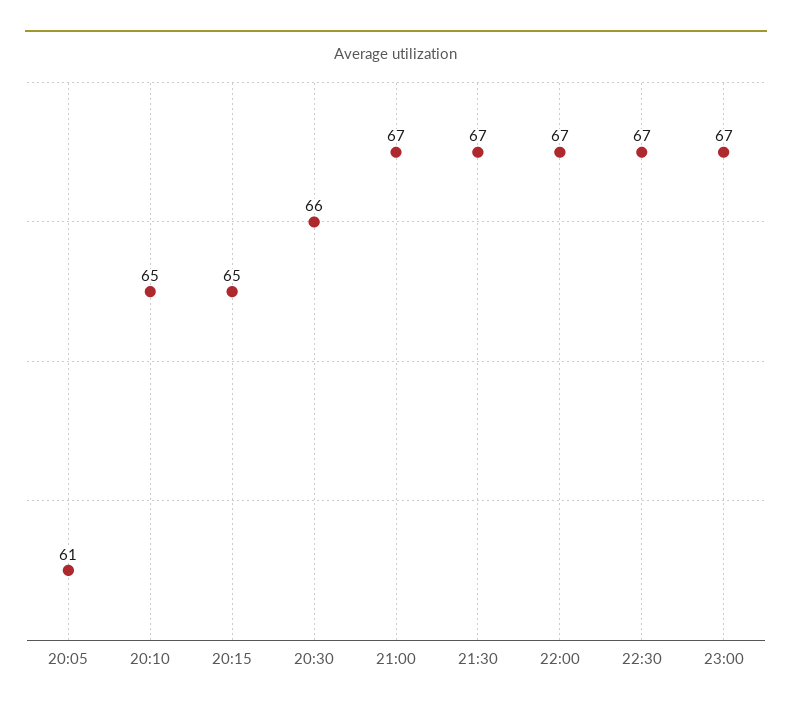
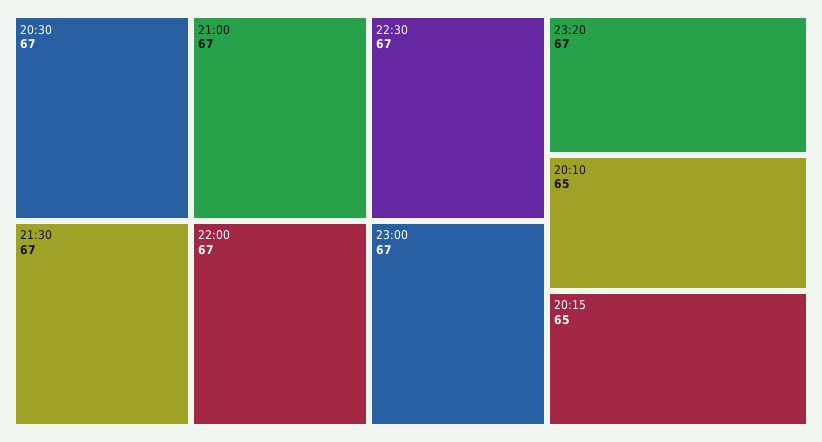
20:05: 61 -> none
20:30: 66 -> 67
23:20: none -> 67

